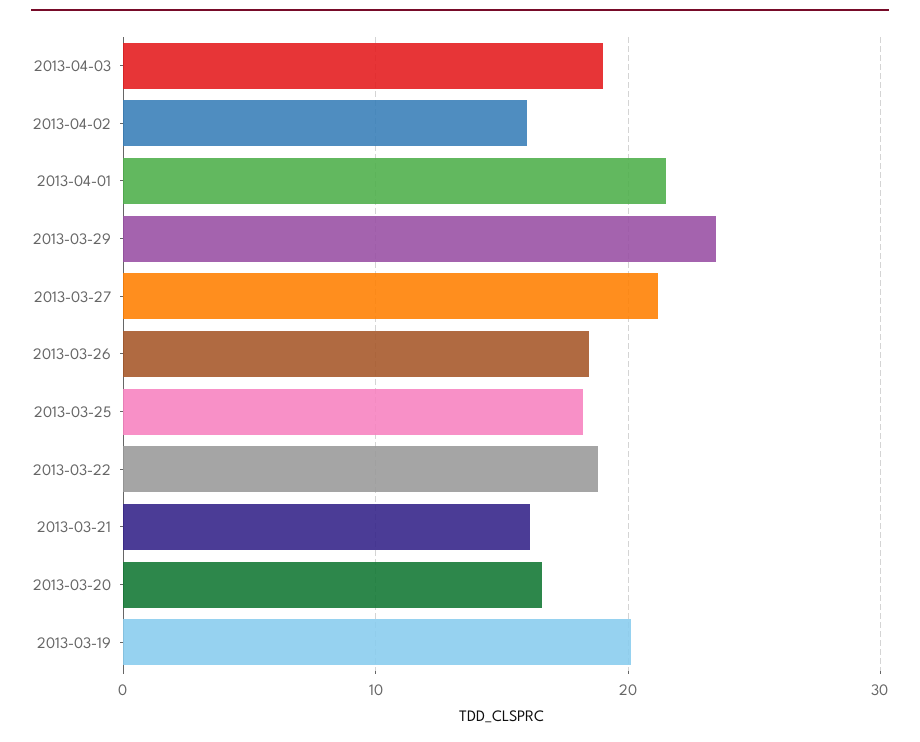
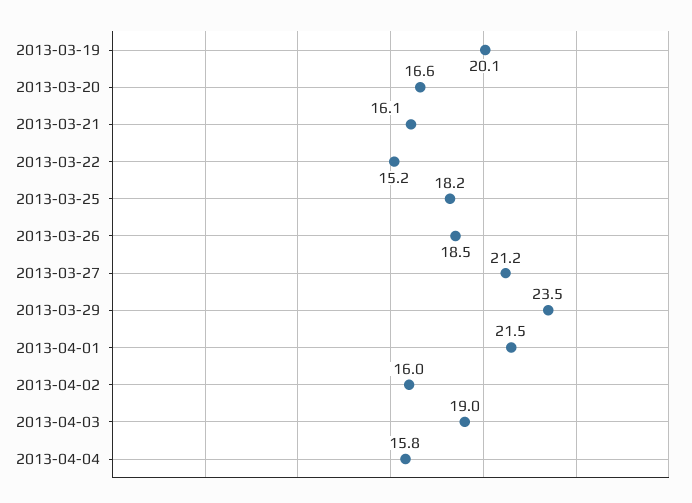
2013-03-22: 19 -> 15.2
2013-04-04: none -> 15.8

